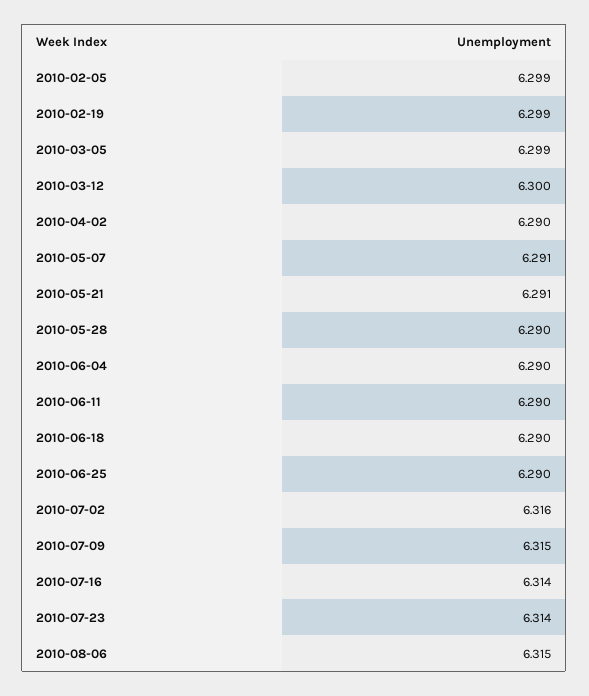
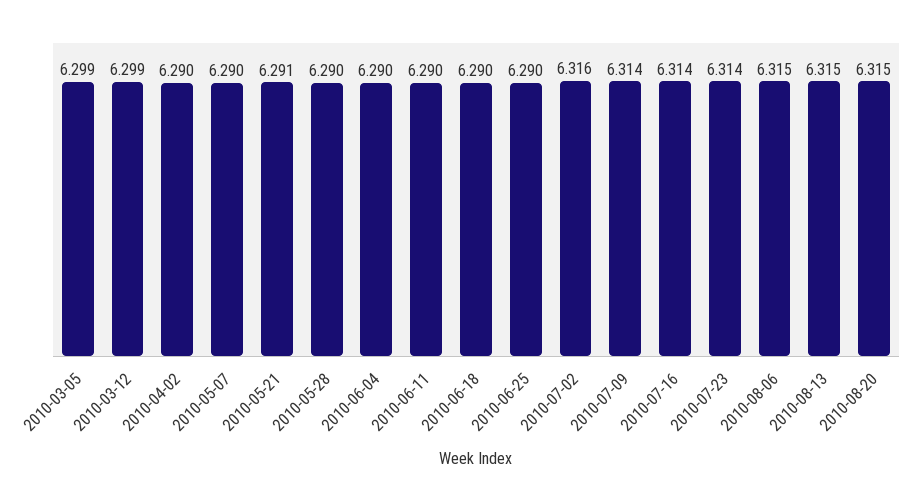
2010-02-05: 6.299 -> none
2010-02-19: 6.299 -> none
2010-03-12: 6.3 -> 6.299
2010-05-07: 6.291 -> 6.29
2010-07-09: 6.315 -> 6.314
2010-08-13: none -> 6.315
2010-08-20: none -> 6.315

